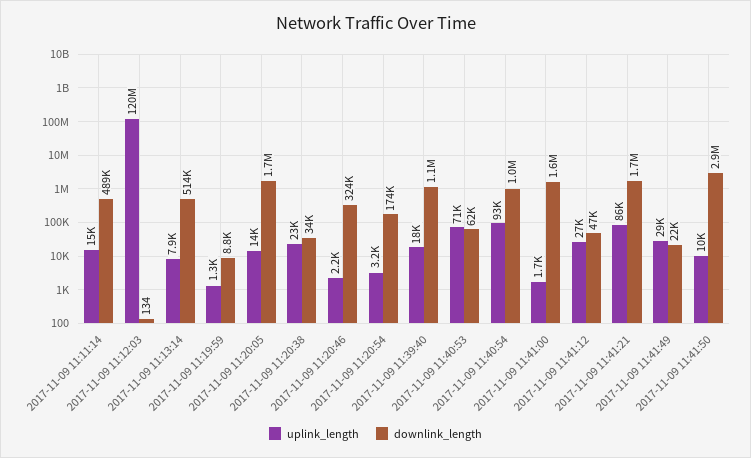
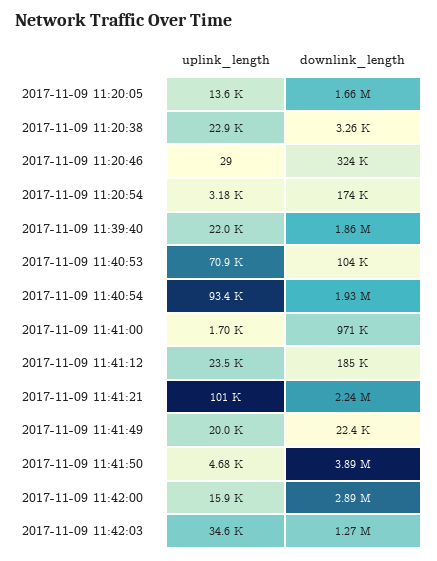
uplink_length, 2017-11-09 11:11:14: 15000 -> none
downlink_length, 2017-11-09 11:11:14: 489000 -> none
uplink_length, 2017-11-09 11:12:03: 120000000 -> none
downlink_length, 2017-11-09 11:12:03: 134 -> none
uplink_length, 2017-11-09 11:13:14: 7900 -> none
downlink_length, 2017-11-09 11:13:14: 514000 -> none
uplink_length, 2017-11-09 11:19:59: 1300 -> none
downlink_length, 2017-11-09 11:19:59: 8800 -> none
downlink_length, 2017-11-09 11:20:38: 34000 -> 3260
uplink_length, 2017-11-09 11:20:46: 2200 -> 29
uplink_length, 2017-11-09 11:39:40: 18000 -> 22000
downlink_length, 2017-11-09 11:39:40: 1100000 -> 1860000
downlink_length, 2017-11-09 11:40:53: 62000 -> 104000
downlink_length, 2017-11-09 11:40:54: 1000000 -> 1930000
downlink_length, 2017-11-09 11:41:00: 1600000 -> 971000
uplink_length, 2017-11-09 11:41:12: 27000 -> 23500
downlink_length, 2017-11-09 11:41:12: 47000 -> 185000
uplink_length, 2017-11-09 11:41:21: 86000 -> 101000
downlink_length, 2017-11-09 11:41:21: 1700000 -> 2240000
uplink_length, 2017-11-09 11:41:49: 29000 -> 20000
uplink_length, 2017-11-09 11:41:50: 10000 -> 4680
downlink_length, 2017-11-09 11:41:50: 2900000 -> 3890000
uplink_length, 2017-11-09 11:42:00: none -> 15900
downlink_length, 2017-11-09 11:42:00: none -> 2890000
uplink_length, 2017-11-09 11:42:03: none -> 34600
downlink_length, 2017-11-09 11:42:03: none -> 1270000

